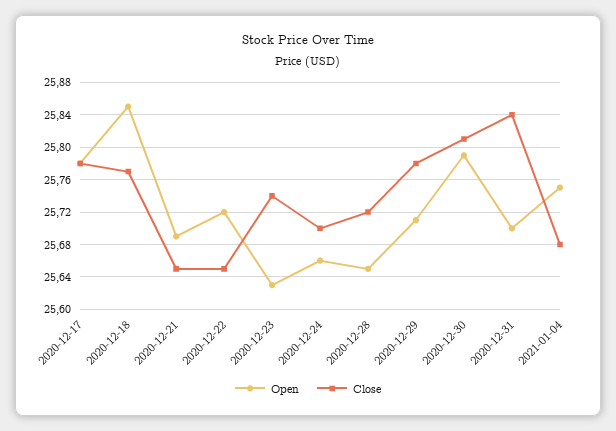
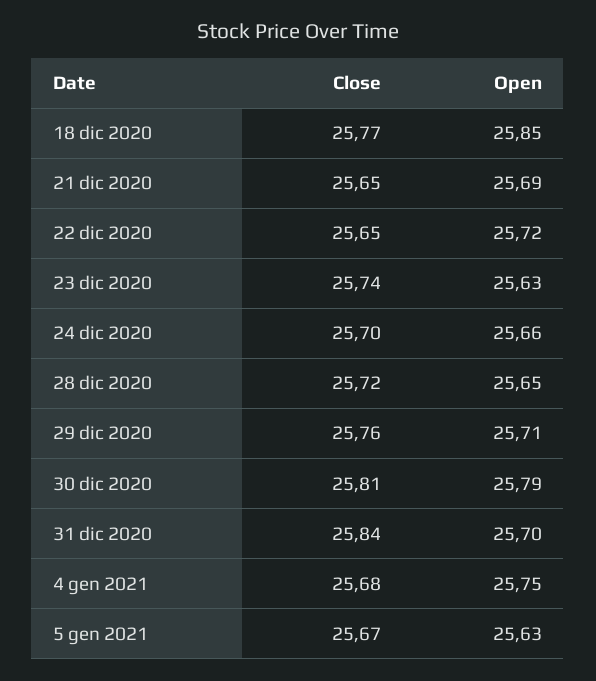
Open, 2020-12-17: 25.78 -> none
Close, 2020-12-17: 25.78 -> none
Close, 2020-12-29: 25.78 -> 25.76
Close, 5 gen 2021: none -> 25.67
Open, 5 gen 2021: none -> 25.63

